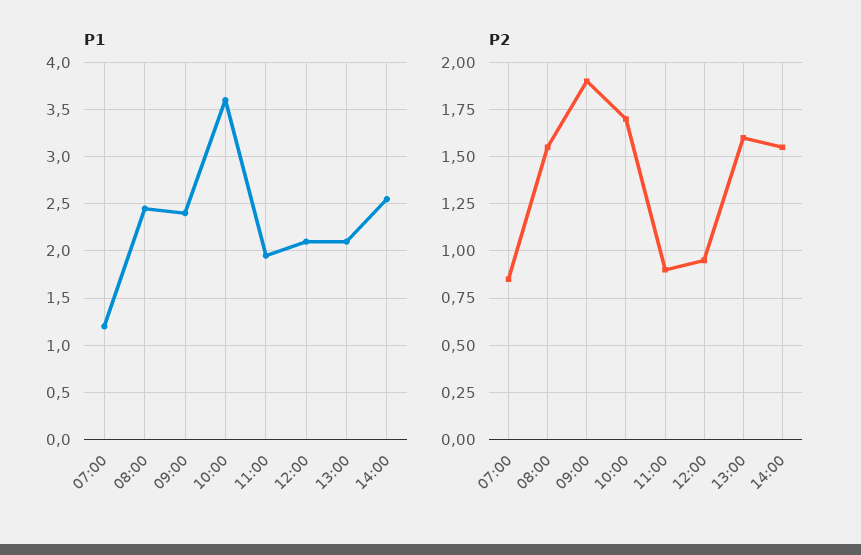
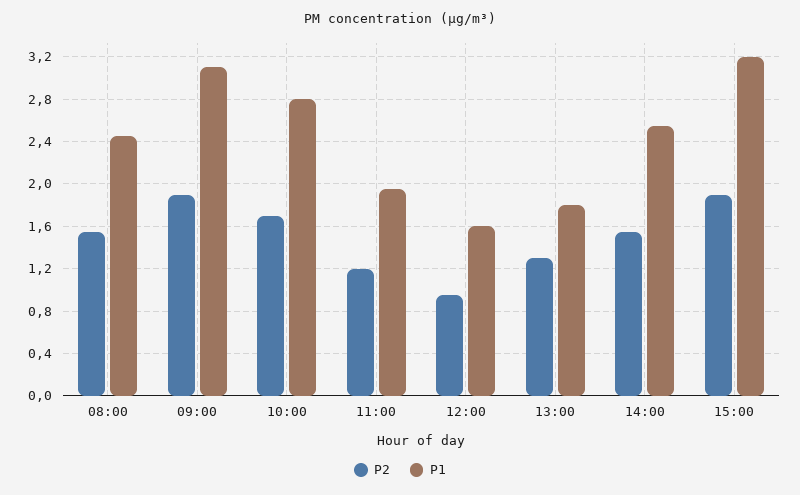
P1, 07:00: 1.2 -> none
P1, 09:00: 2.4 -> 3.1
P1, 10:00: 3.6 -> 2.8
P1, 12:00: 2.1 -> 1.6
P1, 13:00: 2.1 -> 1.8
P2, 07:00: 0.85 -> none
P2, 11:00: 0.9 -> 1.2
P2, 13:00: 1.6 -> 1.3
P2, 15:00: none -> 1.9
P1, 15:00: none -> 3.2

